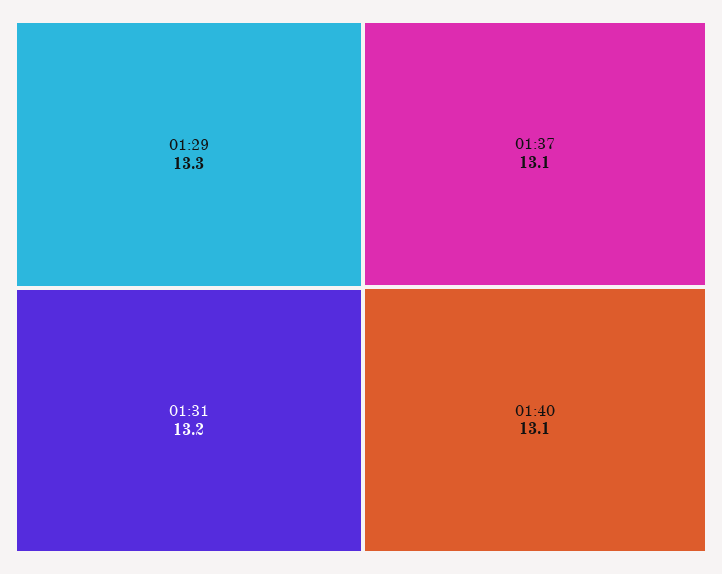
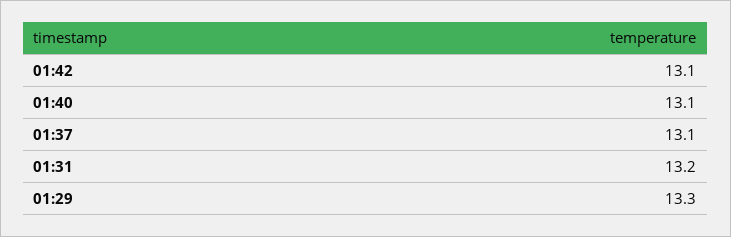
01:42: none -> 13.1

